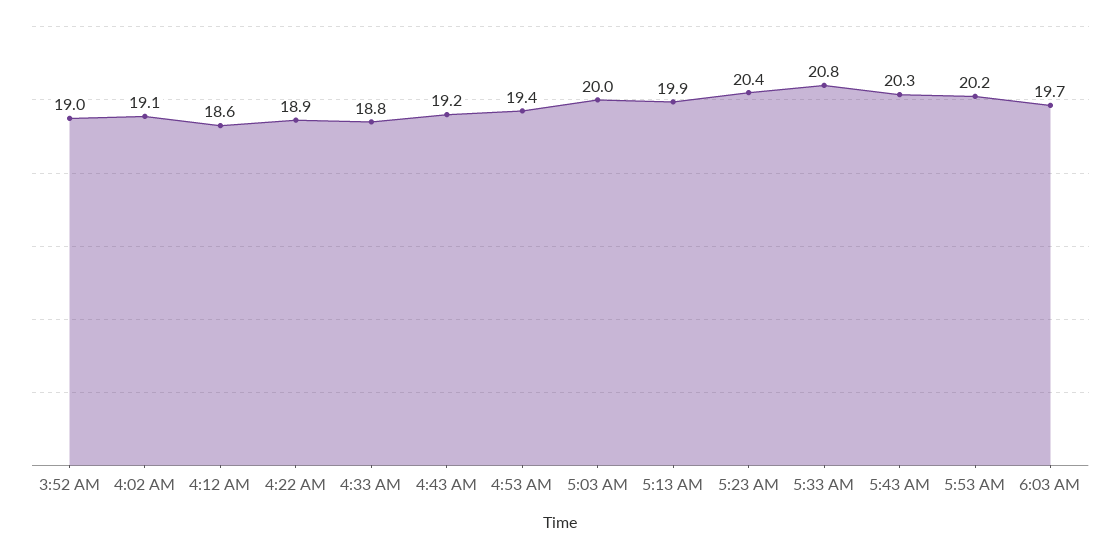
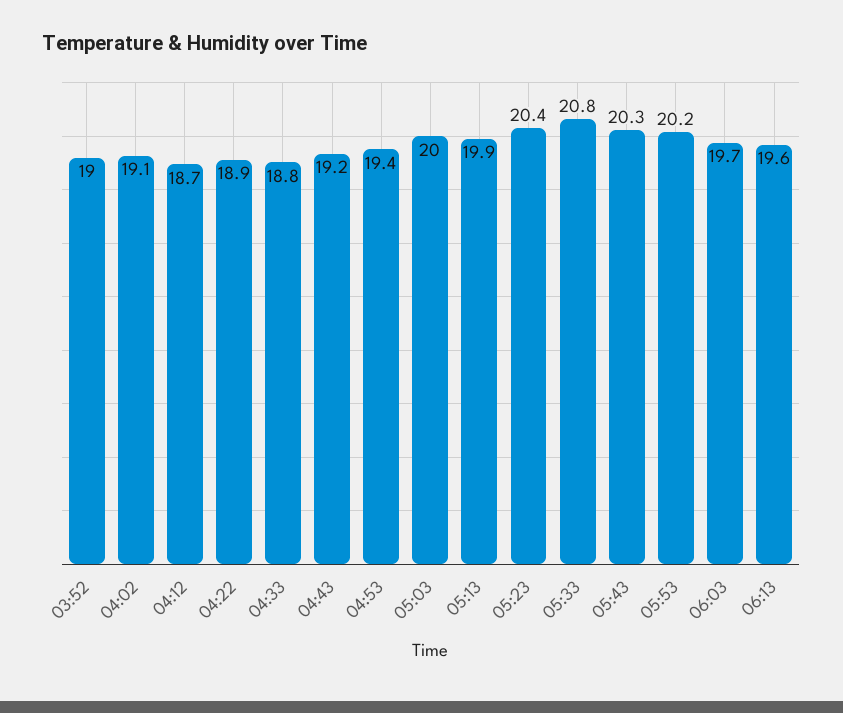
4:12 AM: 18.6 -> 18.7
06:13: none -> 19.6

